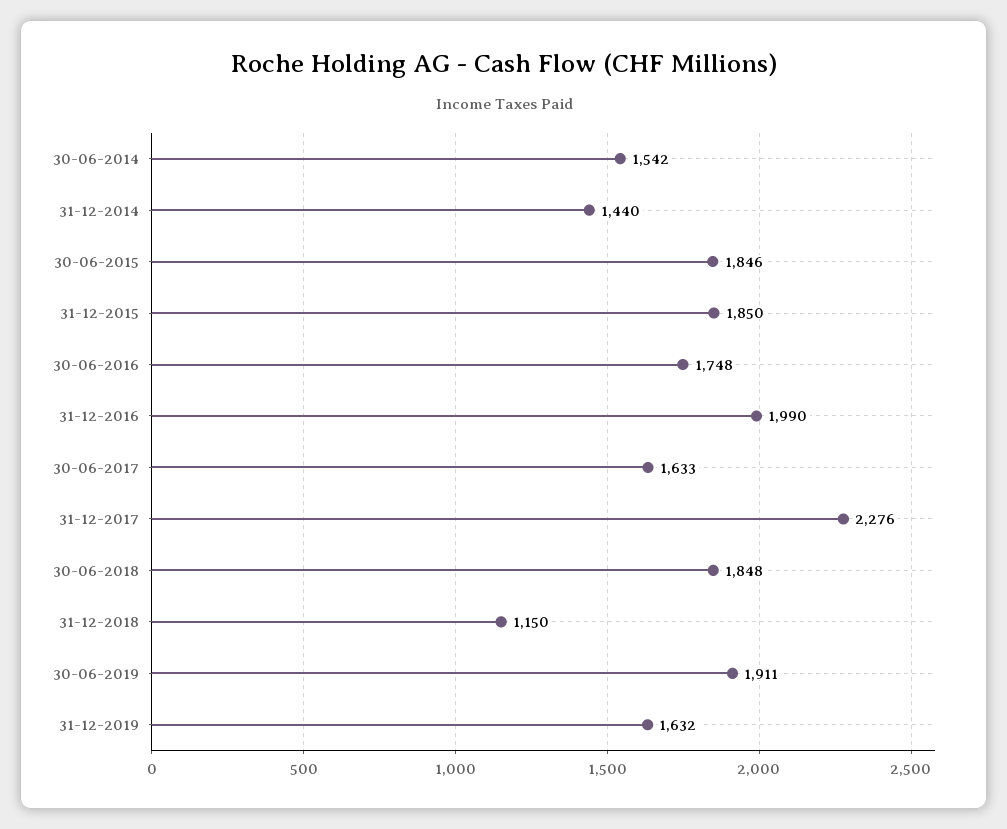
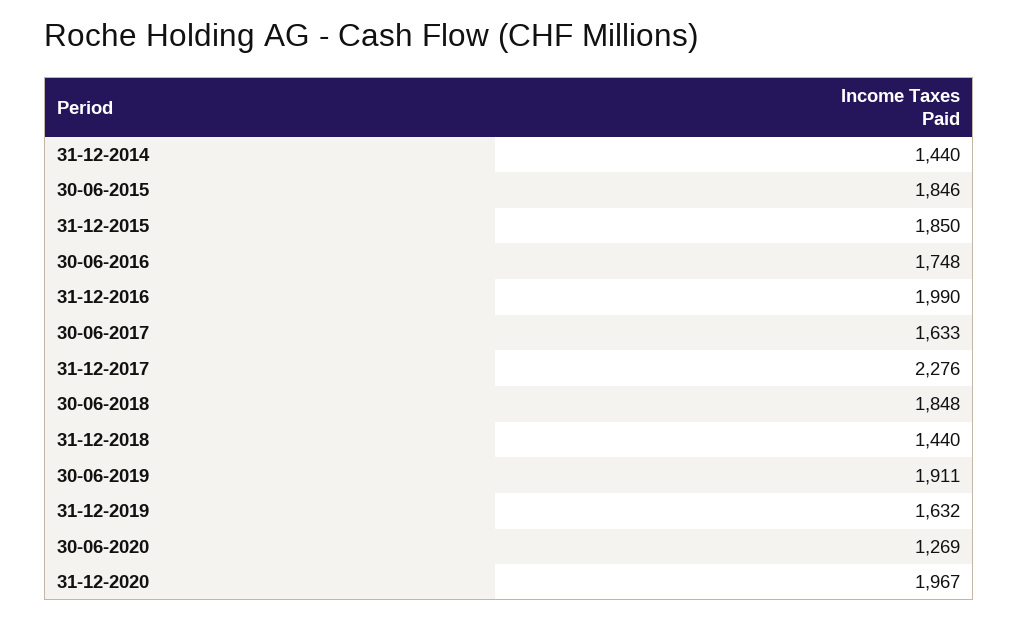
30-06-2014: 1542 -> none
31-12-2018: 1150 -> 1440
30-06-2020: none -> 1269
31-12-2020: none -> 1967

